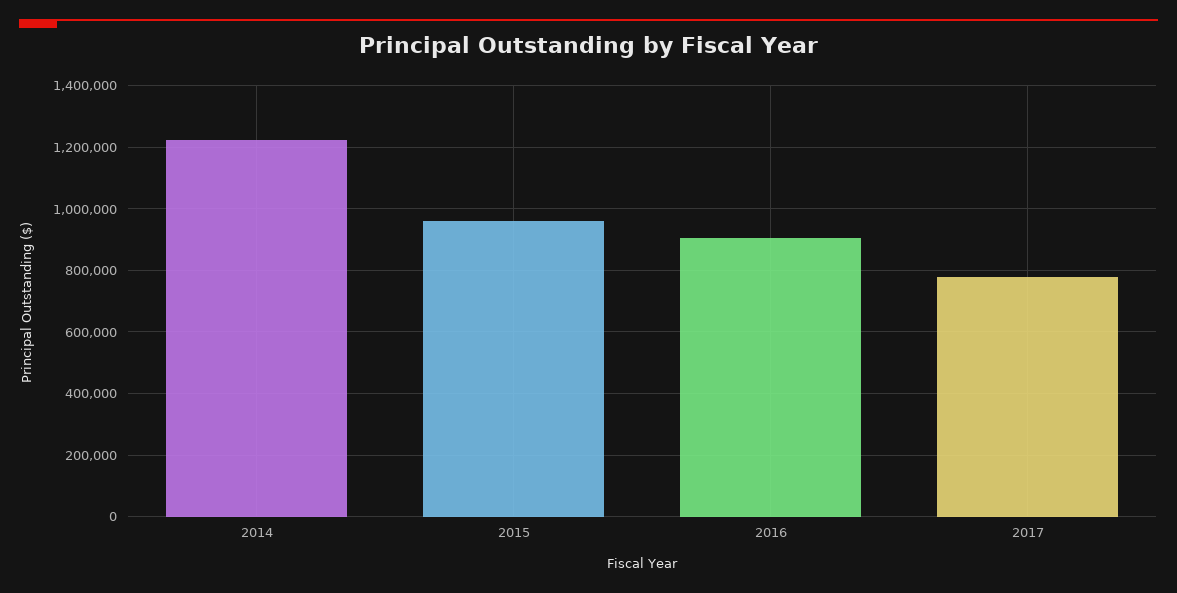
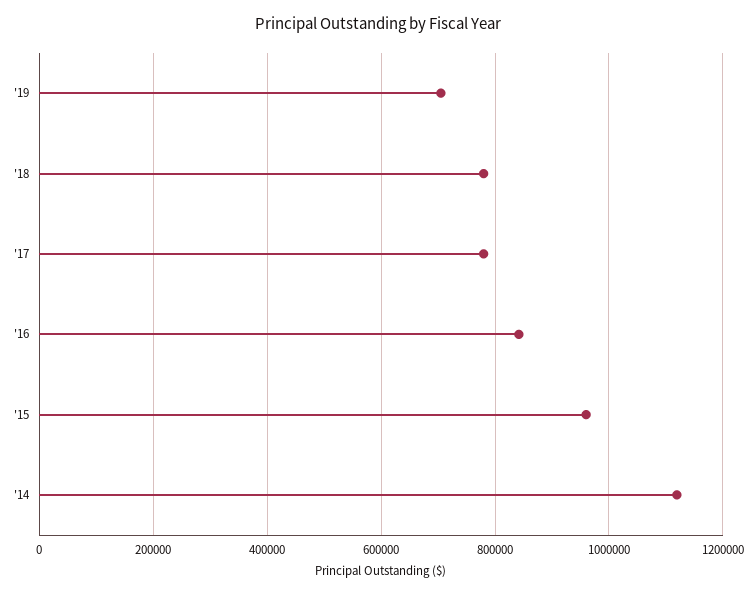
2014: 1220000 -> 1120000
2016: 900000 -> 840000
'19: none -> 700000
'18: none -> 780000

